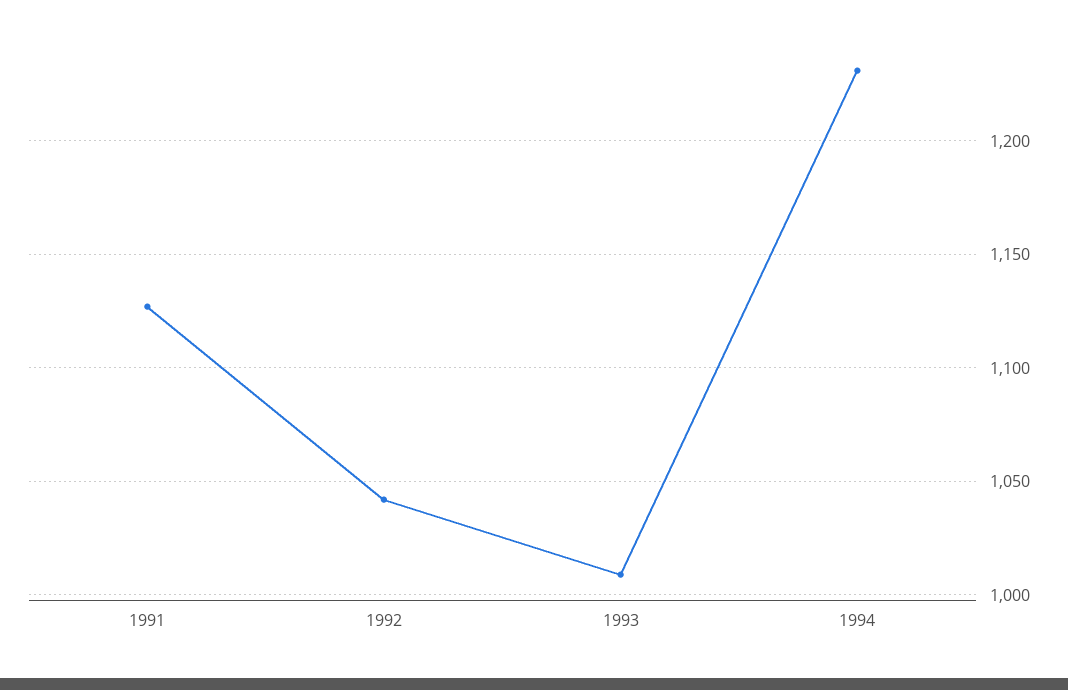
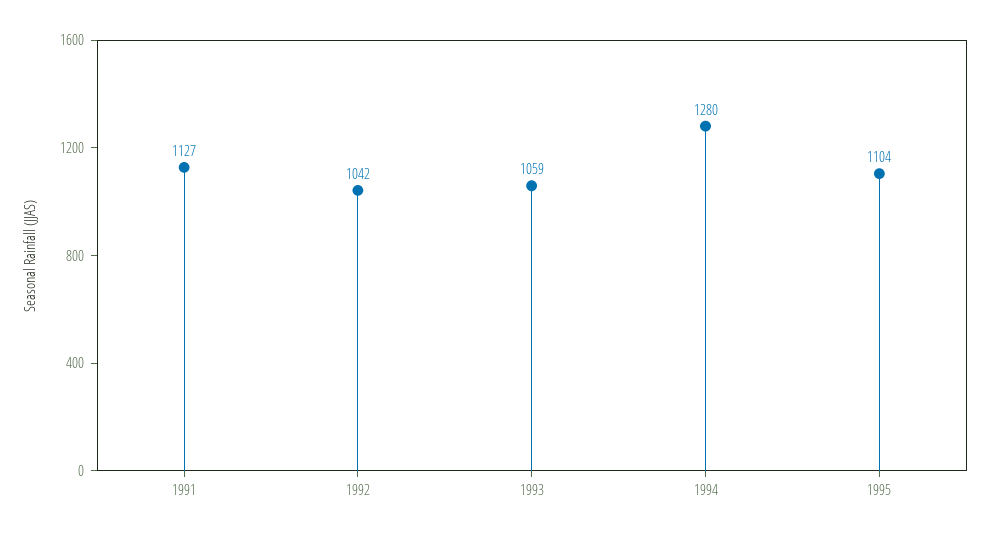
1993: 1010 -> 1059
1994: 1230 -> 1280
1995: none -> 1104

